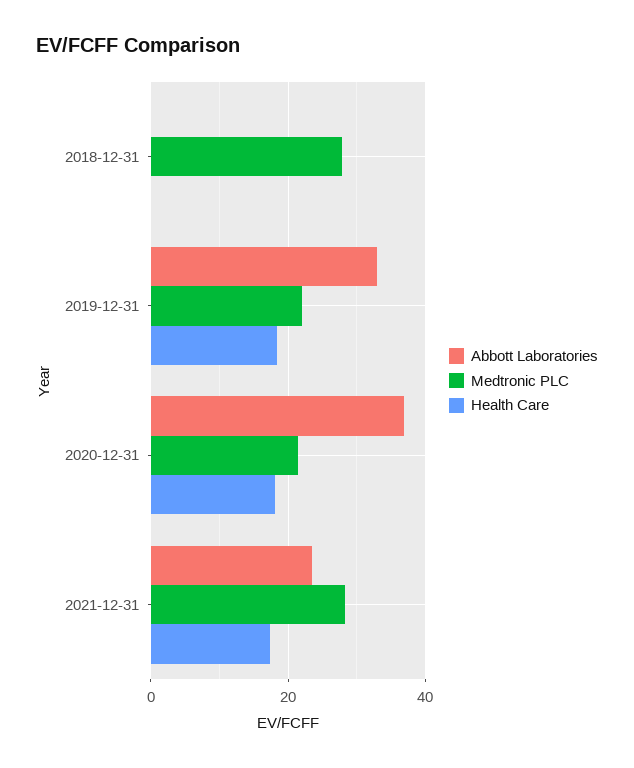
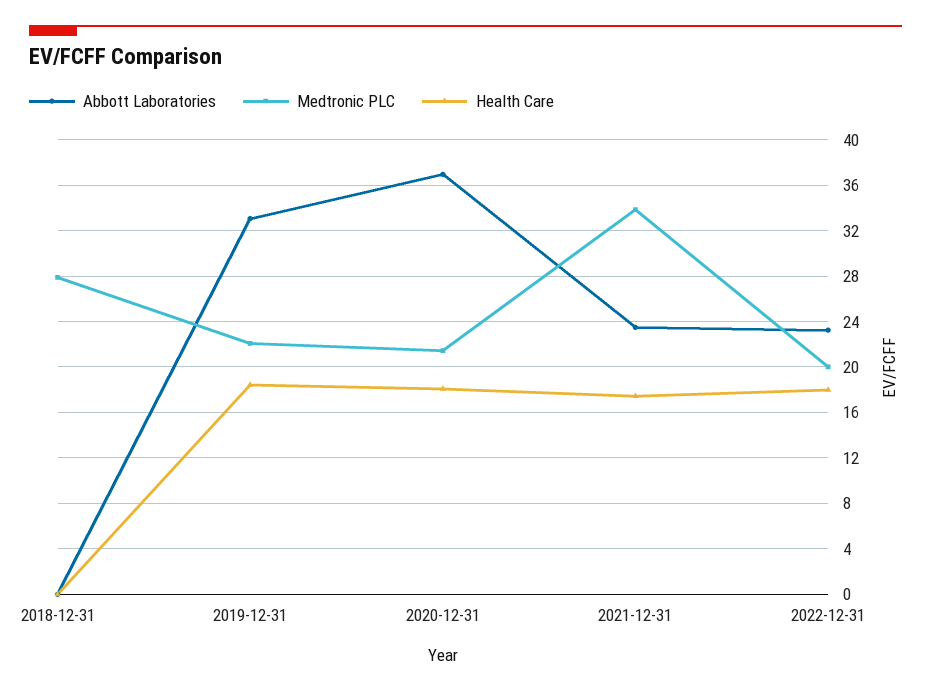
Medtronic PLC, 2021-12-31: 28 -> 34
Abbott Laboratories, 2022-12-31: none -> 23
Medtronic PLC, 2022-12-31: none -> 20
Health Care, 2022-12-31: none -> 18

